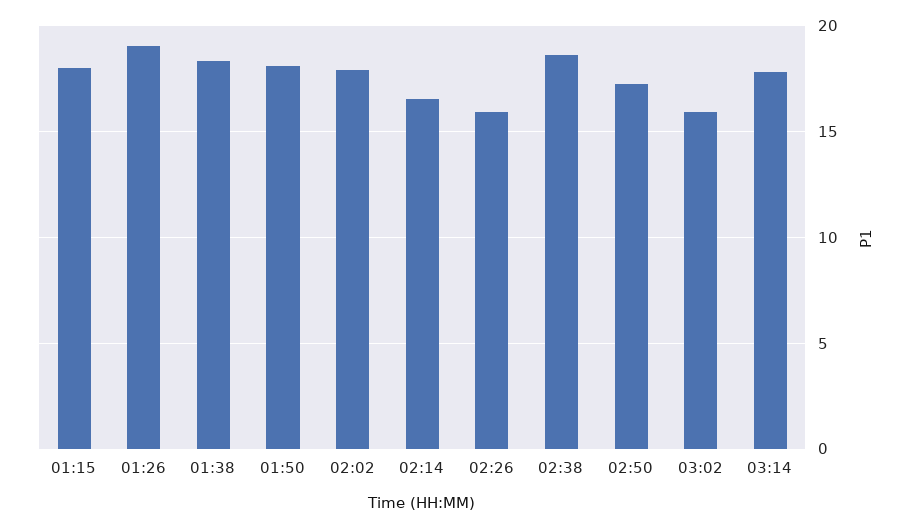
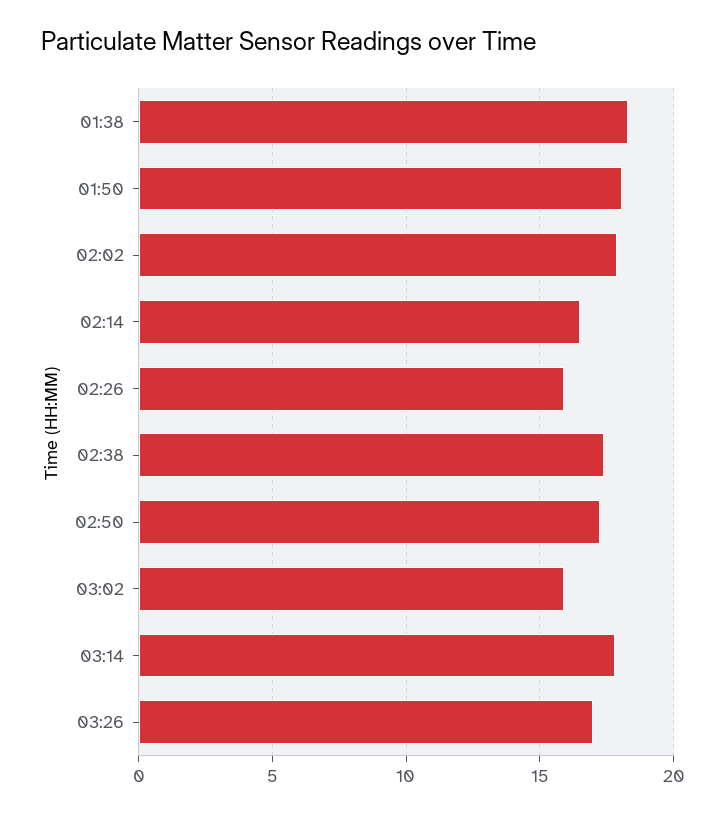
01:15: 18 -> none
01:26: 19 -> none
02:38: 18.5 -> 17.5
03:26: none -> 17

